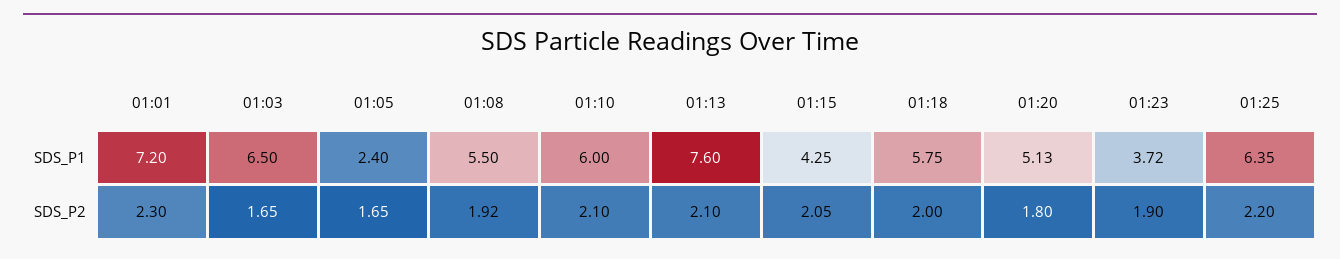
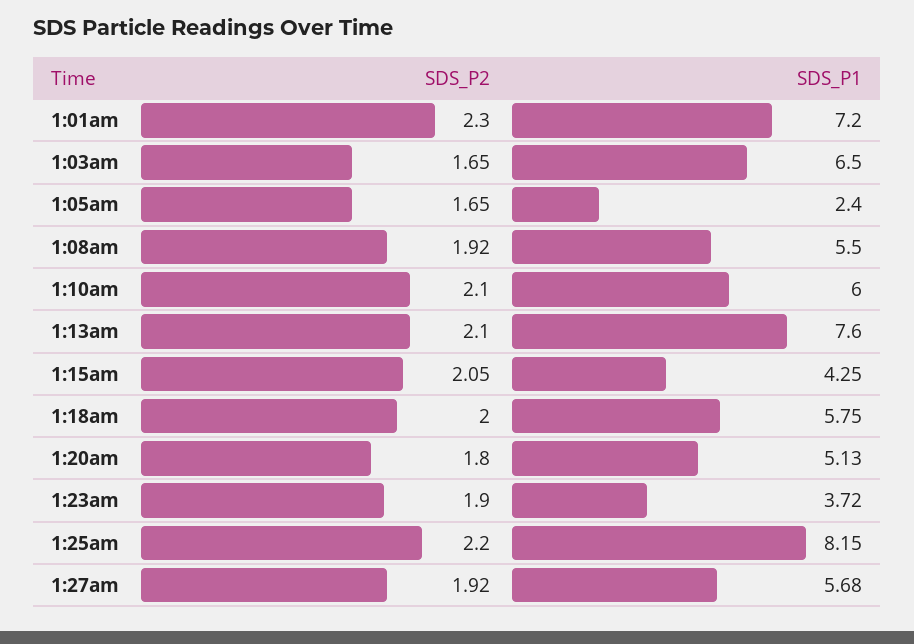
01:25, SDS_P1: 6.35 -> 8.15
1:27am, SDS_P2: none -> 1.92
1:27am, SDS_P1: none -> 5.68

